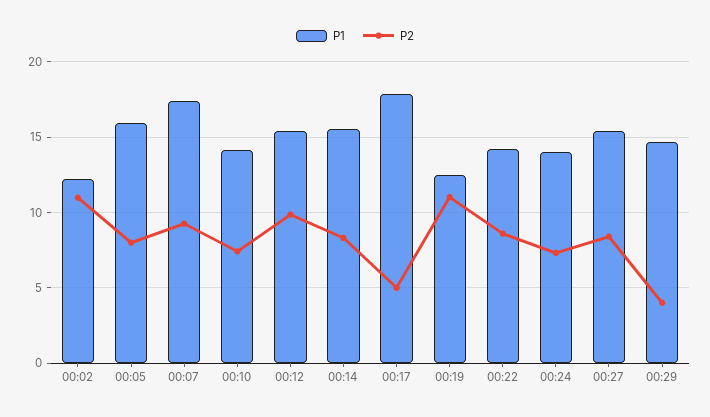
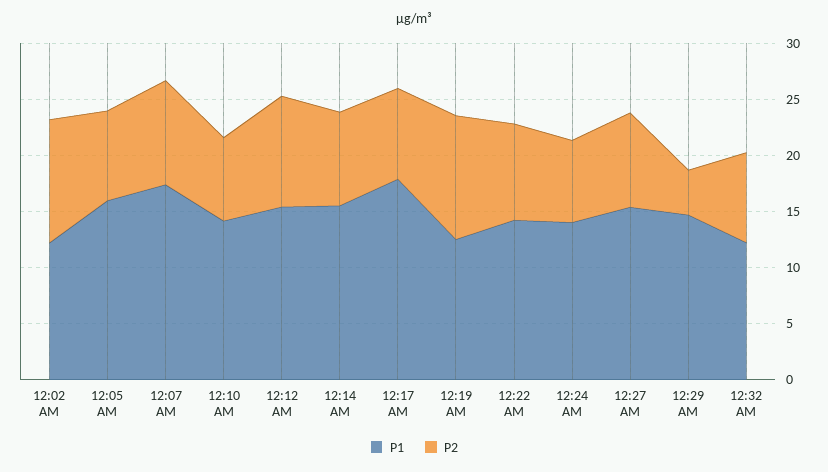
P2, 00:17: 5 -> 8
P1, 12:32 AM: none -> 12
P2, 12:32 AM: none -> 8

